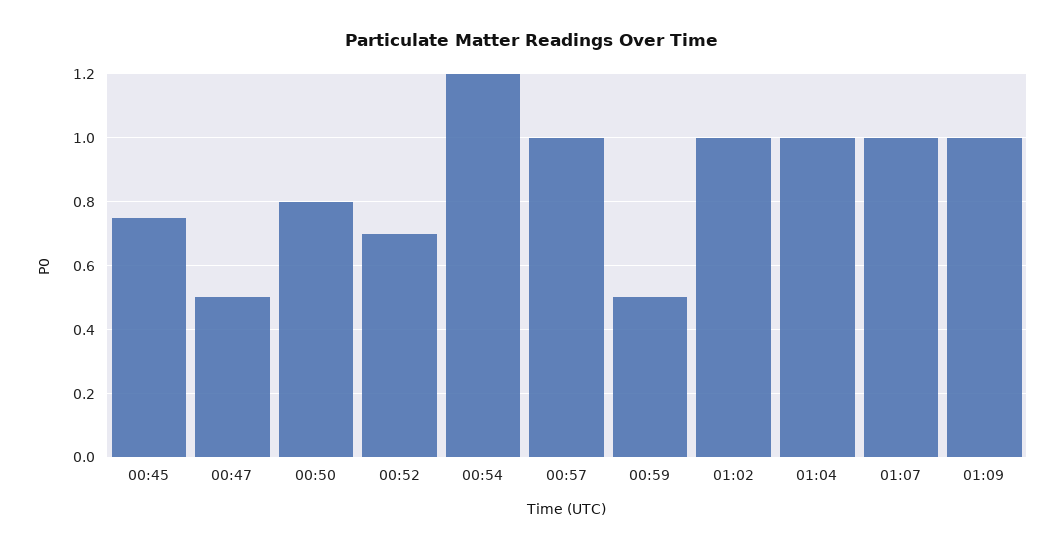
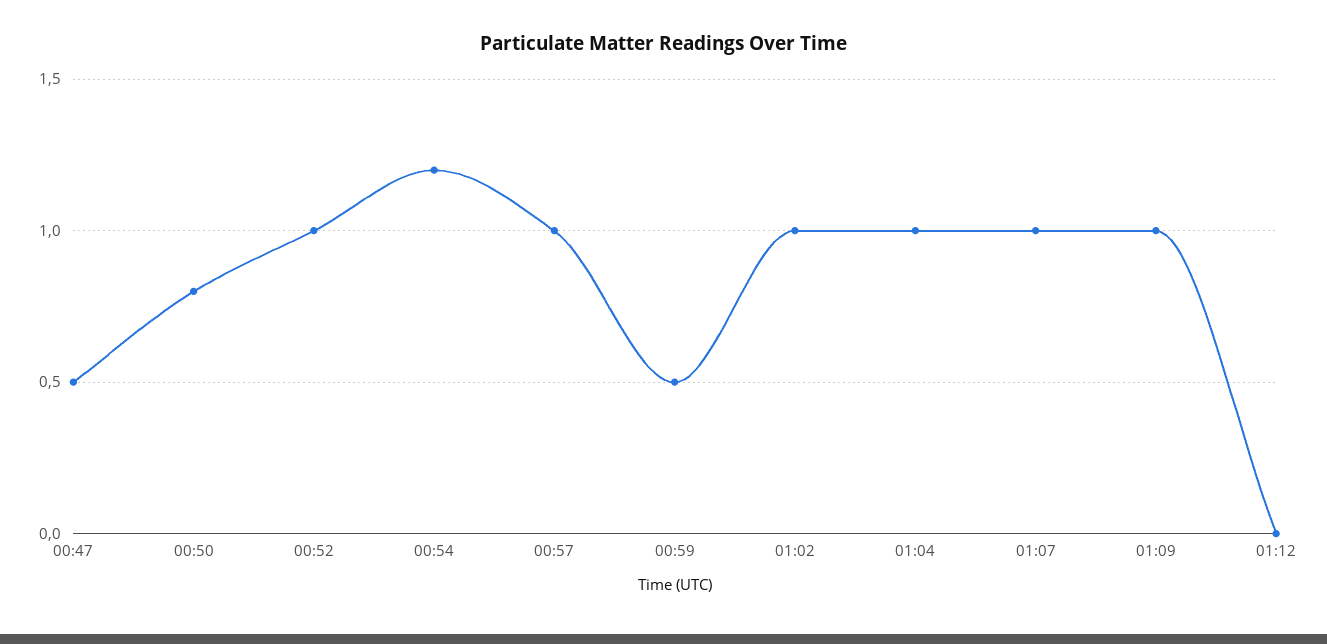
00:45: 0.75 -> none
00:52: 0.7 -> 1
01:12: none -> 0

